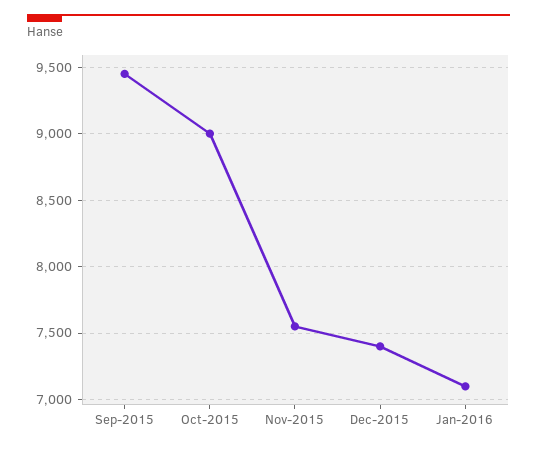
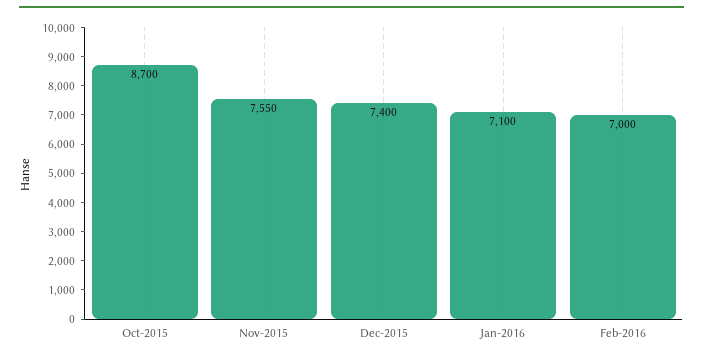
Sep-2015: 9450 -> none
Oct-2015: 9000 -> 8700
Feb-2016: none -> 7000

